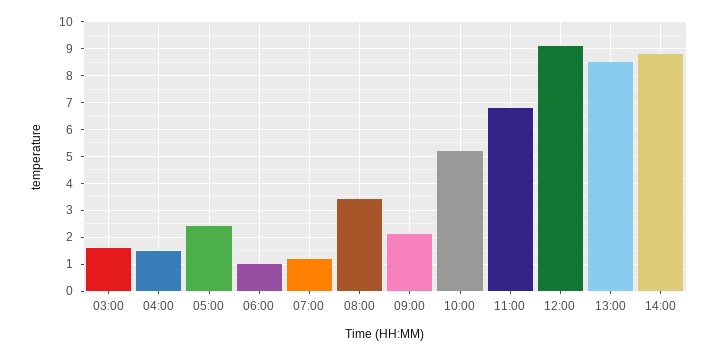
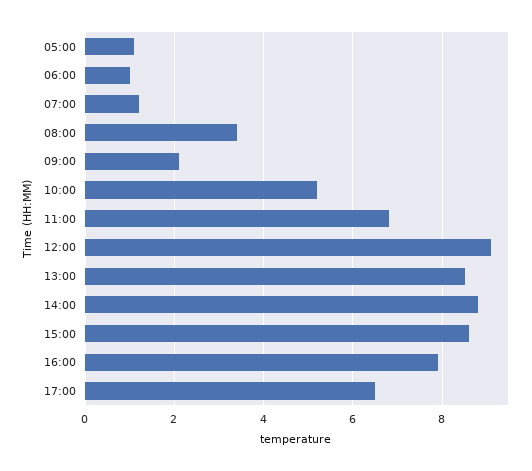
03:00: 1.5 -> none
04:00: 1.5 -> none
05:00: 2.5 -> 1
15:00: none -> 8.5
16:00: none -> 8
17:00: none -> 6.5

